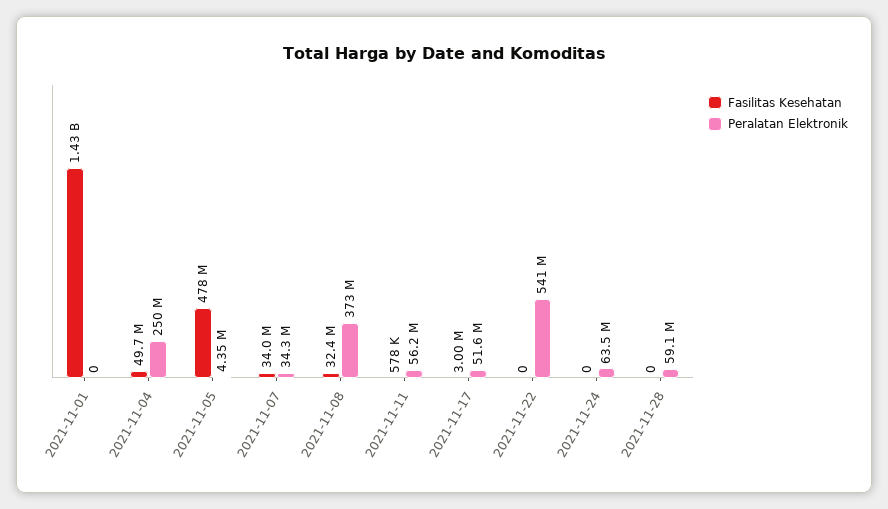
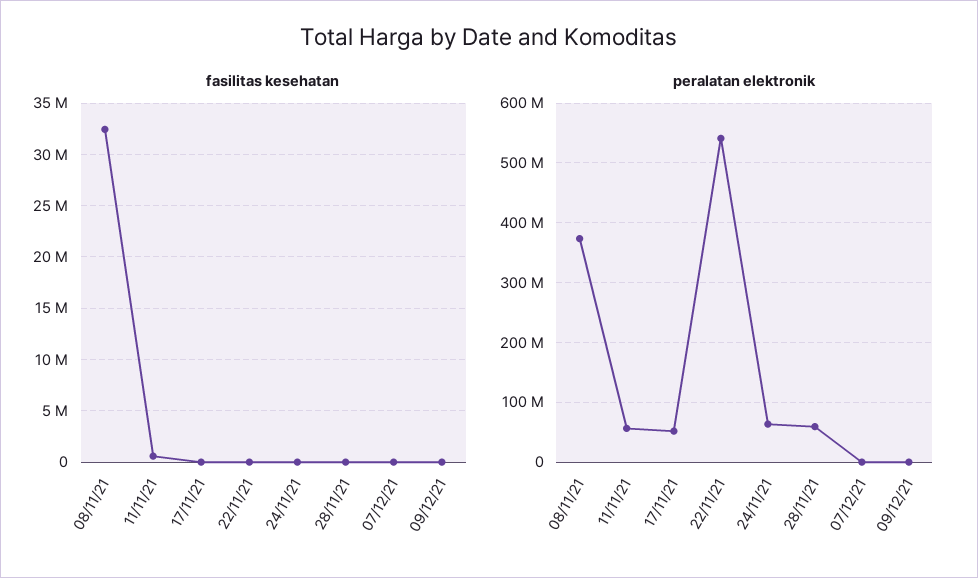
Fasilitas Kesehatan, 2021-11-01: 1430000000 -> none
Peralatan Elektronik, 2021-11-01: 0 -> none
Fasilitas Kesehatan, 2021-11-04: 49700000 -> none
Peralatan Elektronik, 2021-11-04: 250000000 -> none
Fasilitas Kesehatan, 2021-11-05: 478000000 -> none
Peralatan Elektronik, 2021-11-05: 4350000 -> none
Fasilitas Kesehatan, 2021-11-07: 34000000 -> none
Peralatan Elektronik, 2021-11-07: 34300000 -> none
Fasilitas Kesehatan, 2021-11-17: 3000000 -> 0
Fasilitas Kesehatan, 07/12/21: none -> 0
Fasilitas Kesehatan, 09/12/21: none -> 0
Peralatan Elektronik, 07/12/21: none -> 0
Peralatan Elektronik, 09/12/21: none -> 0

